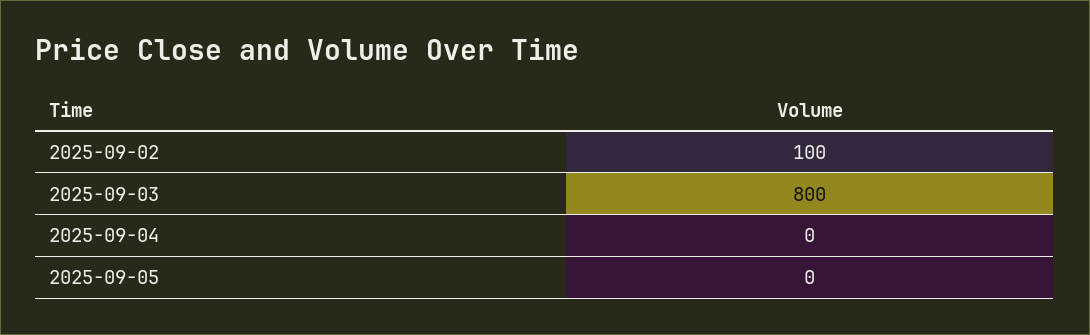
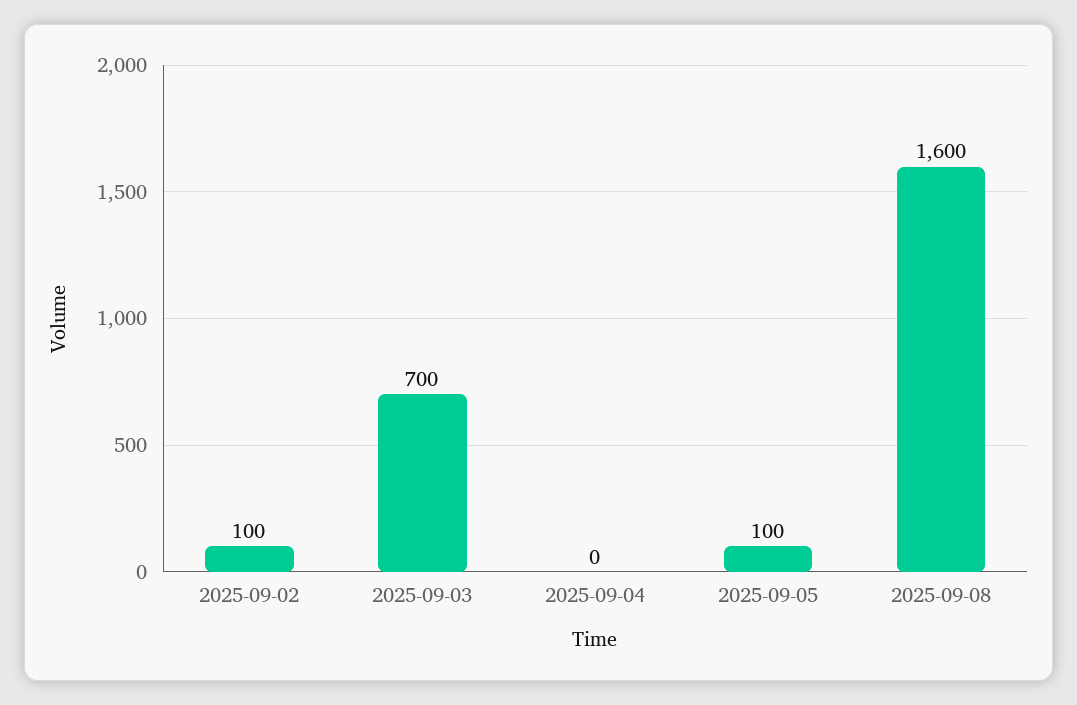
2025-09-03: 800 -> 700
2025-09-05: 0 -> 100
2025-09-08: none -> 1600

